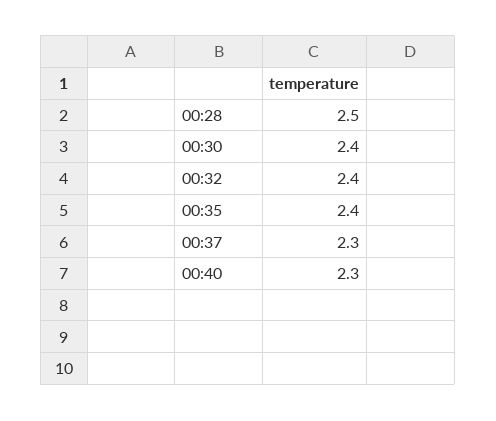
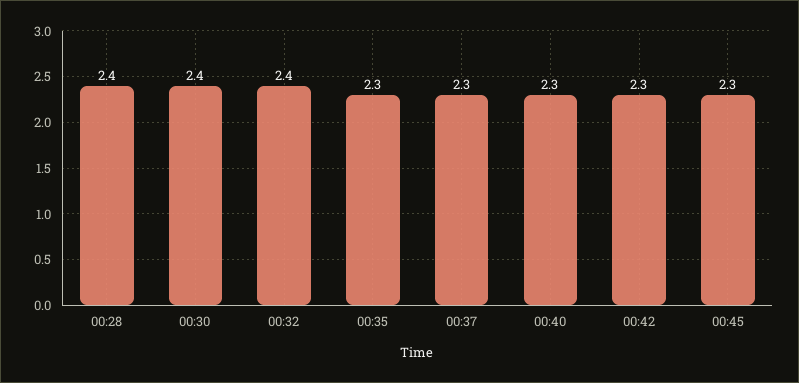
00:28: 2.5 -> 2.4
00:35: 2.4 -> 2.3
00:42: none -> 2.3
00:45: none -> 2.3

